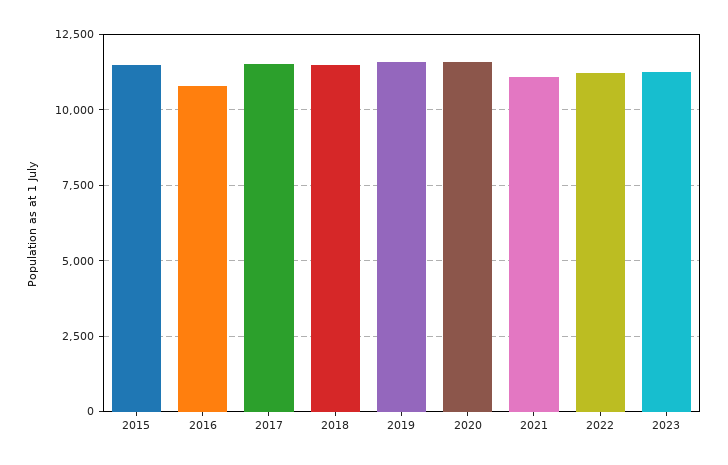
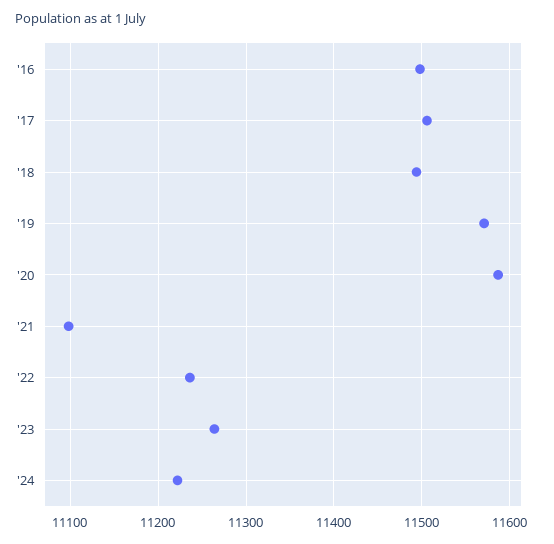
2015: 11500 -> none
2016: 10750 -> 11500
'24: none -> 11220

